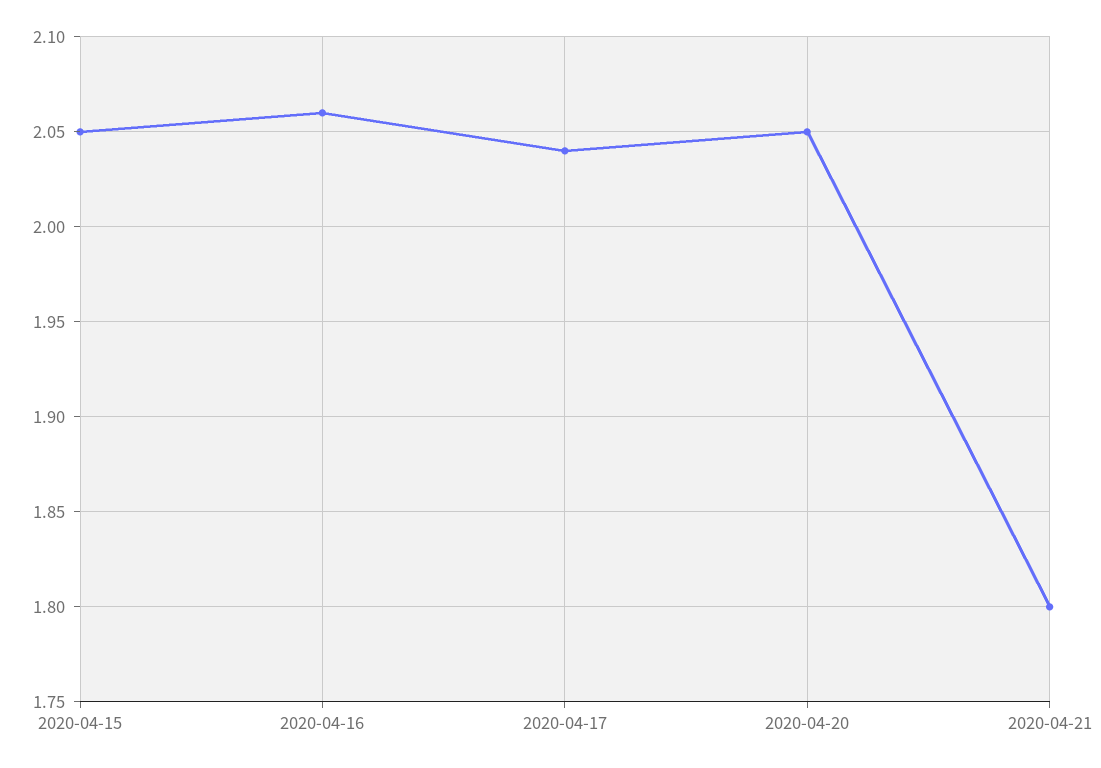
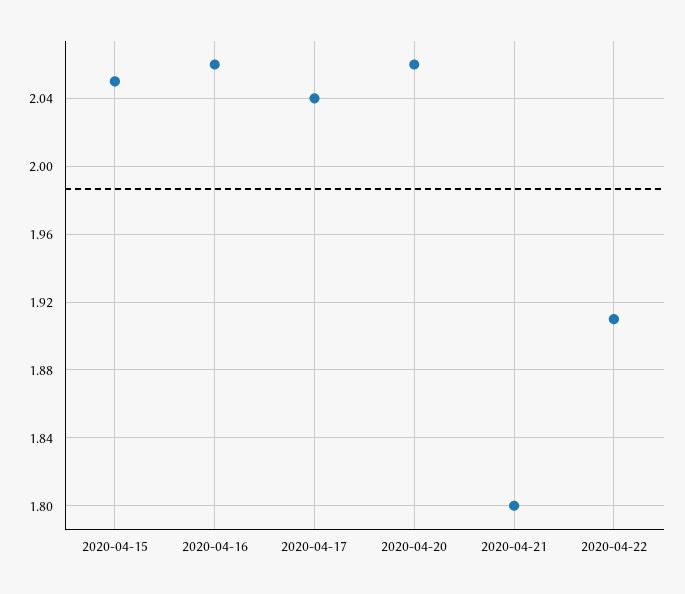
2020-04-20: 2.05 -> 2.06
2020-04-22: none -> 1.91

